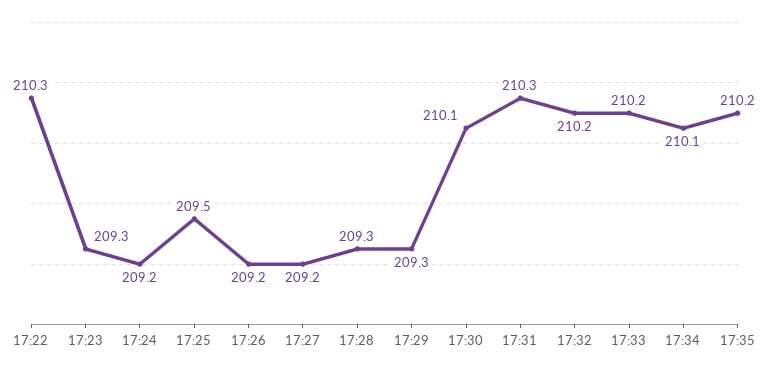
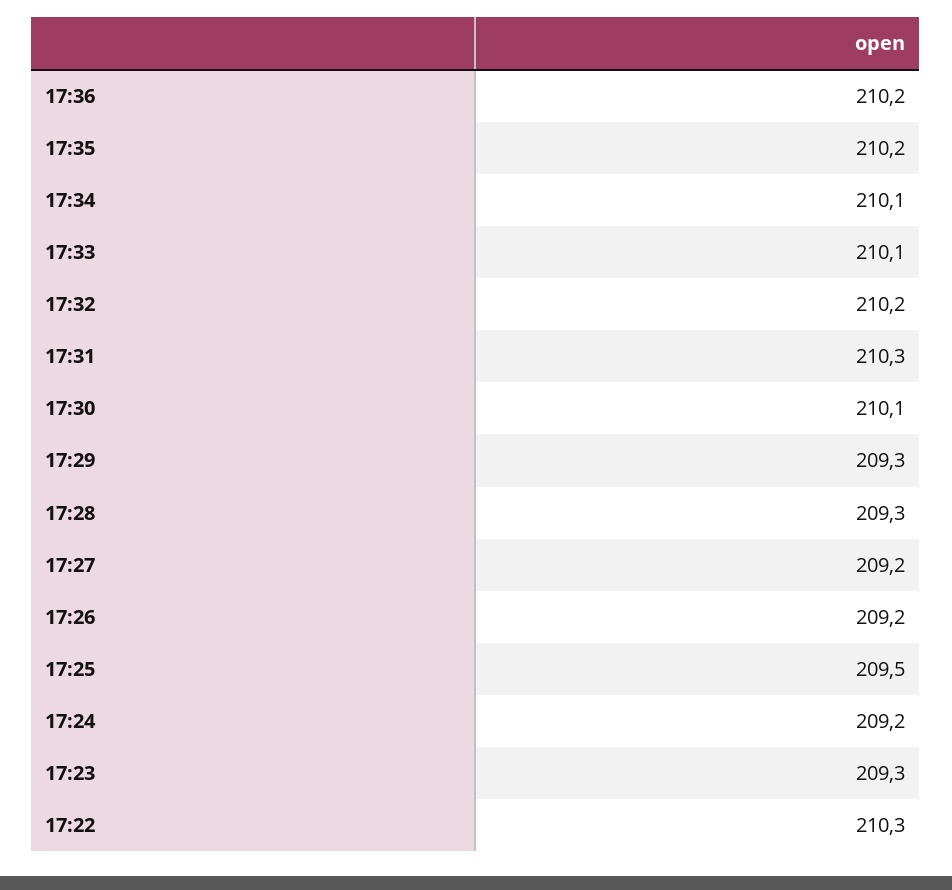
17:33: 210.2 -> 210.1
17:36: none -> 210.2

